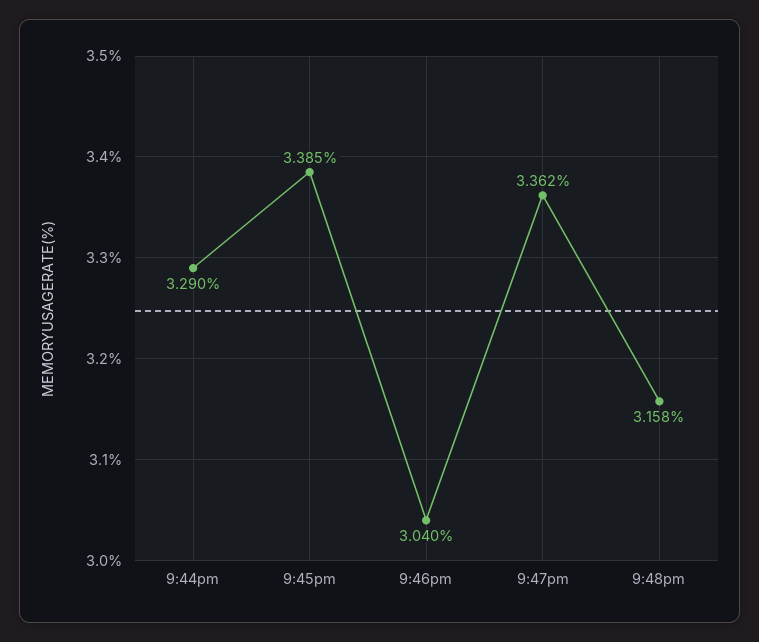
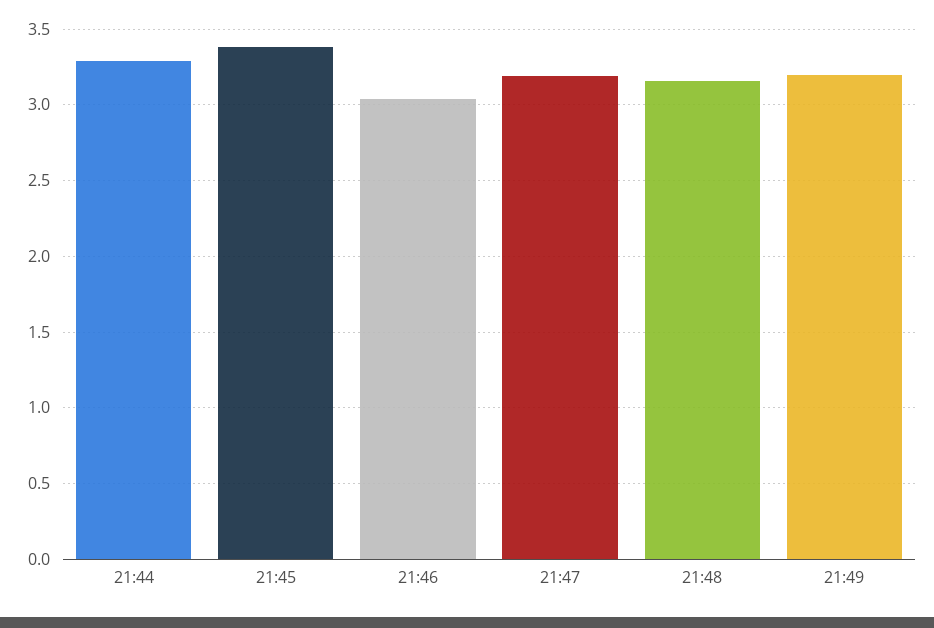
9:47pm: 3.362 -> 3.2
21:49: none -> 3.2

